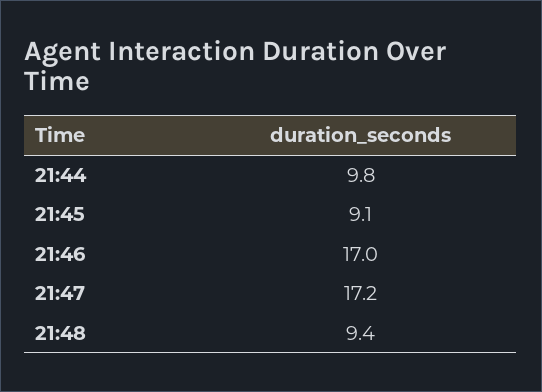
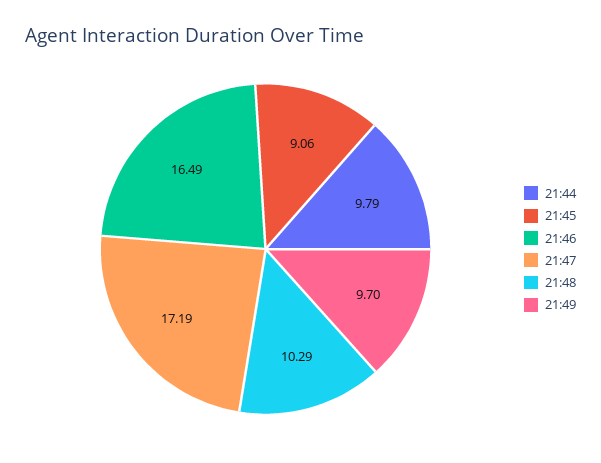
21:46: 17 -> 16.49
21:48: 9.4 -> 10.29
21:49: none -> 9.7

